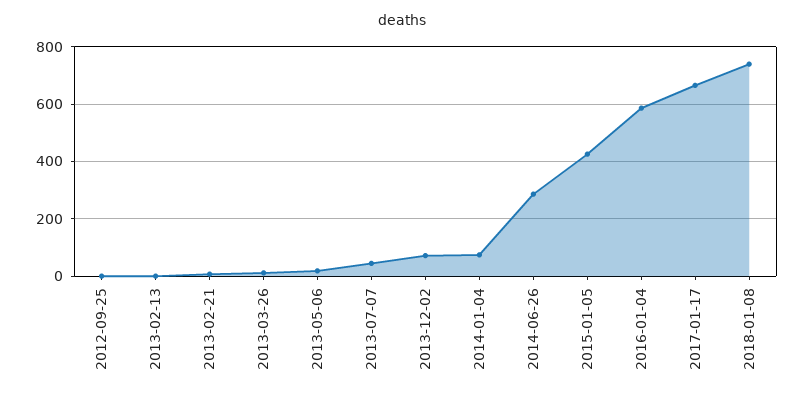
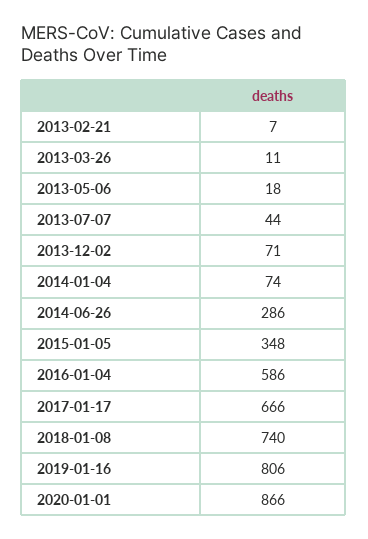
2012-09-25: 0 -> none
2013-02-13: 0 -> none
2015-01-05: 425 -> 348
2019-01-16: none -> 806
2020-01-01: none -> 866

